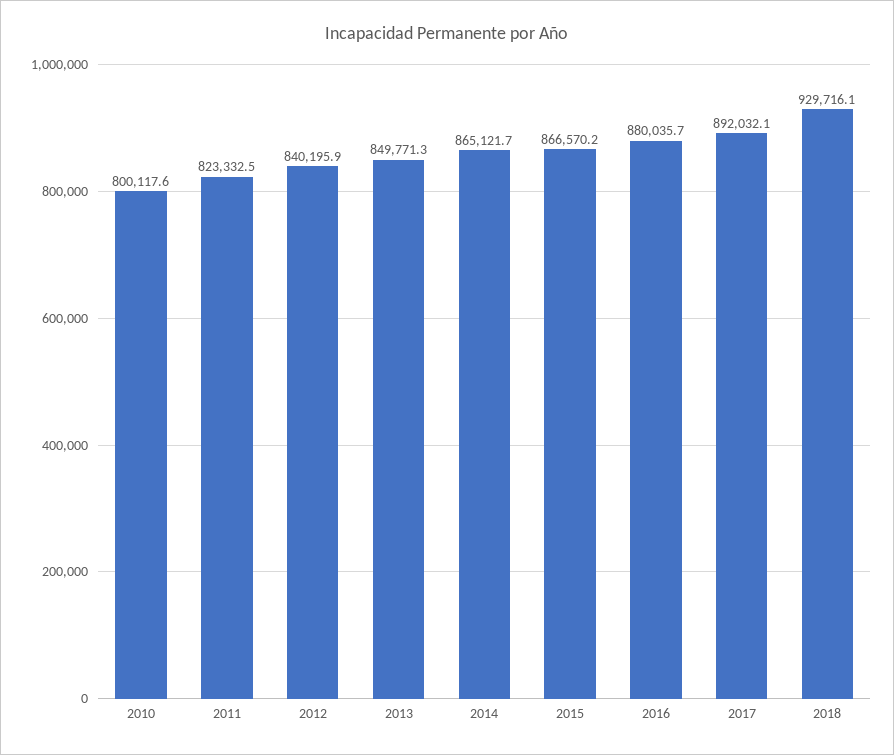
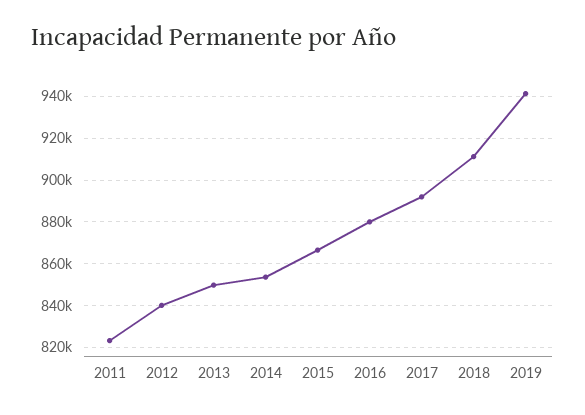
2010: 800117.6 -> none
2014: 865121.7 -> 855000
2018: 929716.1 -> 910000
2019: none -> 940000

